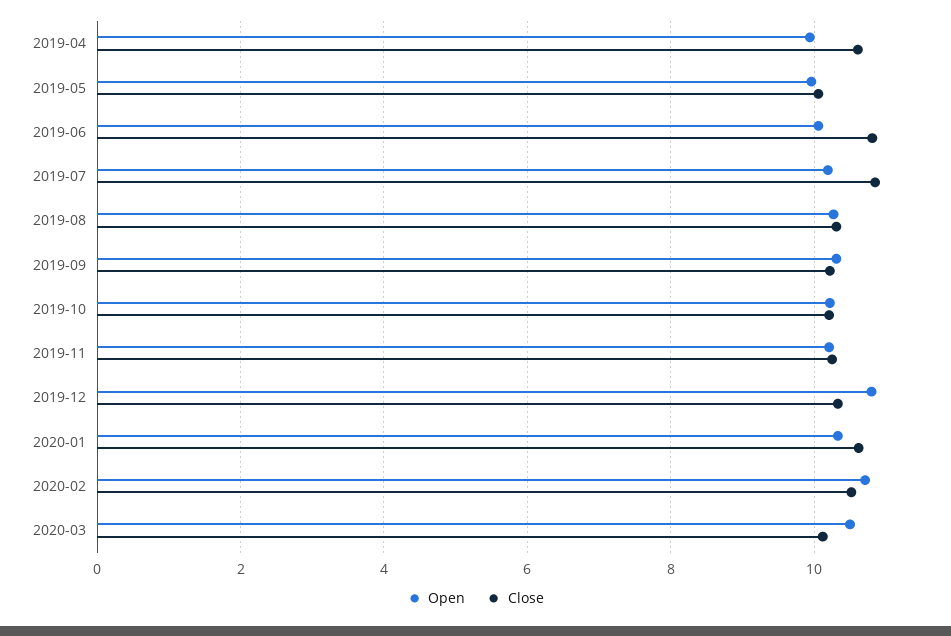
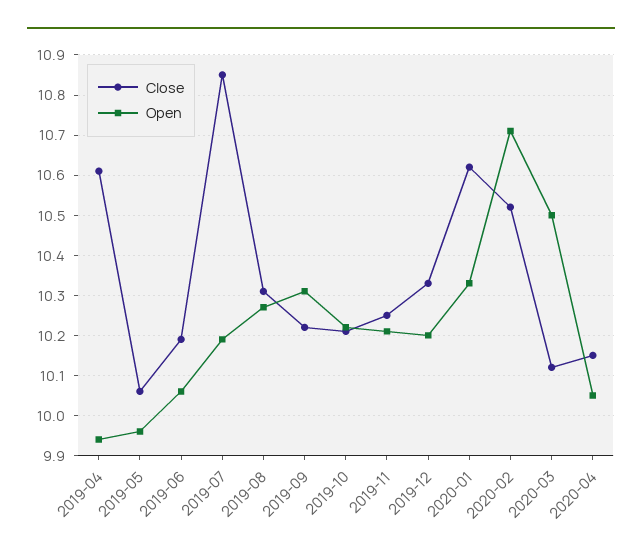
Close, 2019-06: 10.8 -> 10.2
Open, 2019-12: 10.8 -> 10.2
Close, 2020-04: none -> 10.15
Open, 2020-04: none -> 10.05

